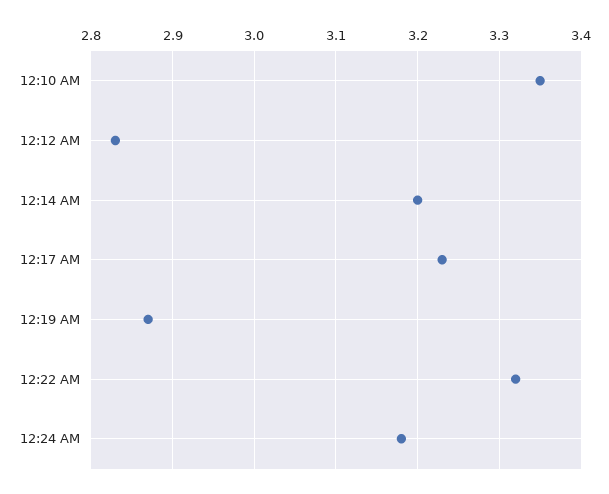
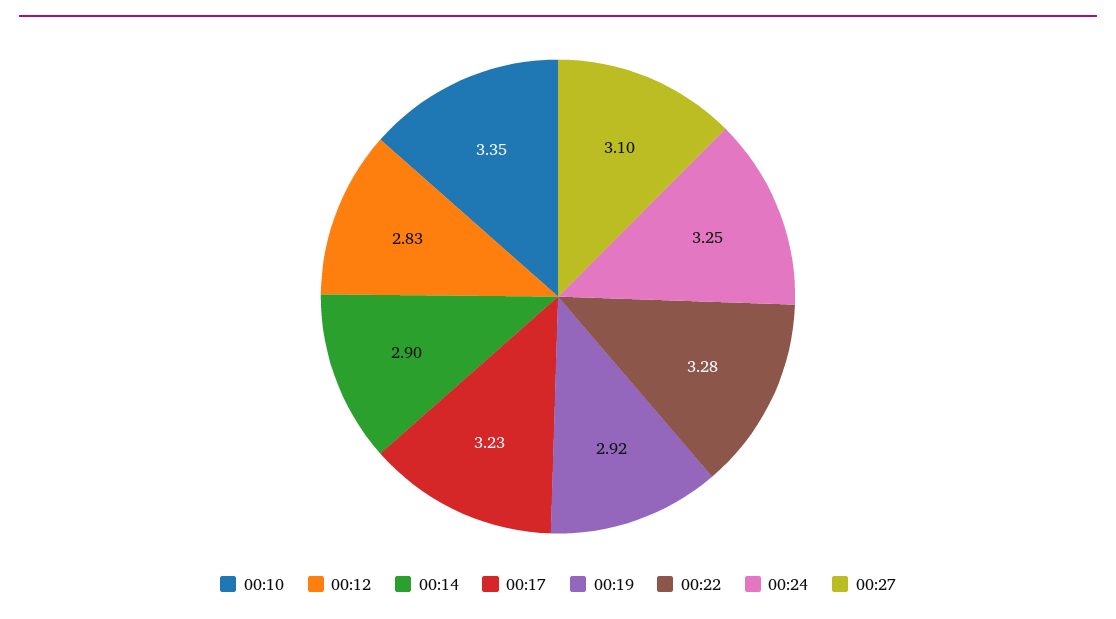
12:14 AM: 3.2 -> 2.9
12:19 AM: 2.87 -> 2.92
12:22 AM: 3.32 -> 3.28
12:24 AM: 3.18 -> 3.25
00:27: none -> 3.1

